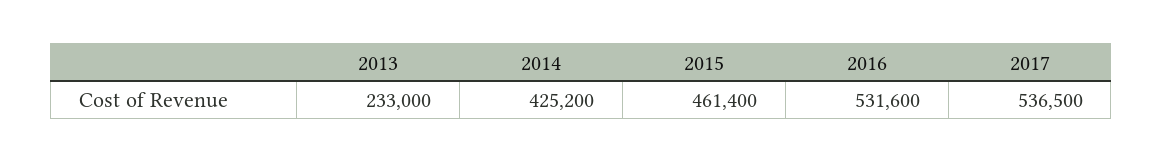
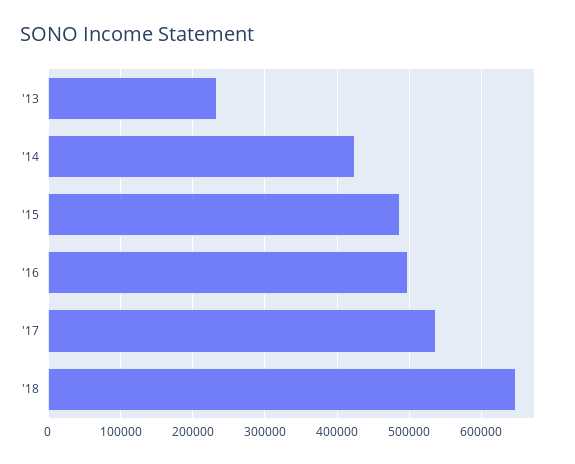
2015: 461400 -> 490000
2016: 531600 -> 500000
'18: none -> 650000

